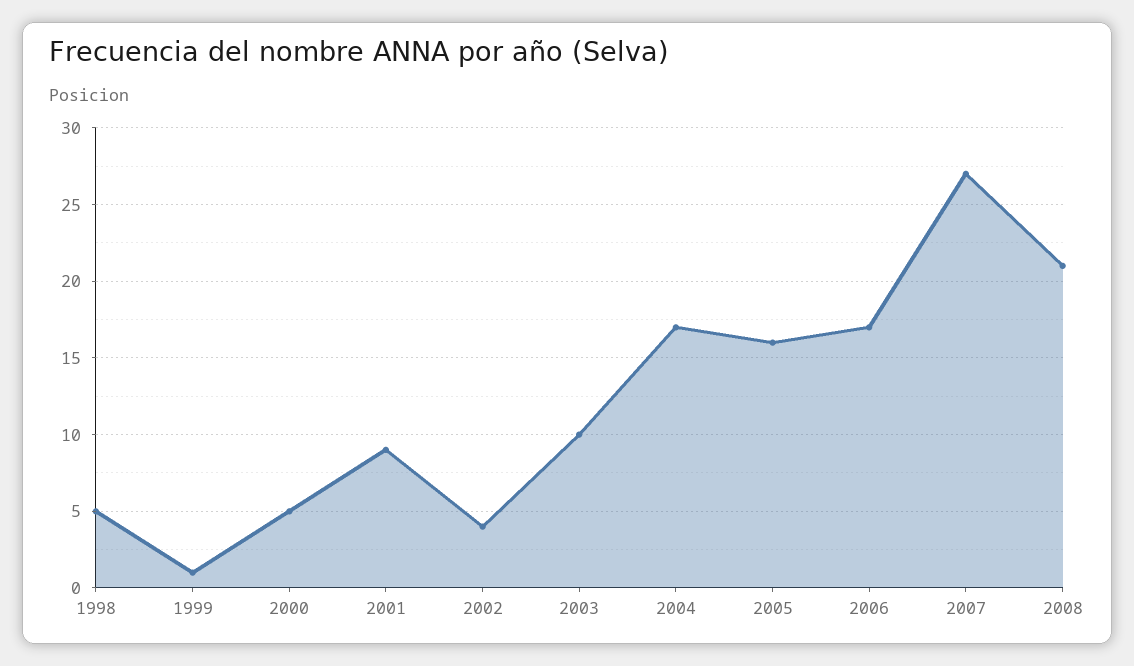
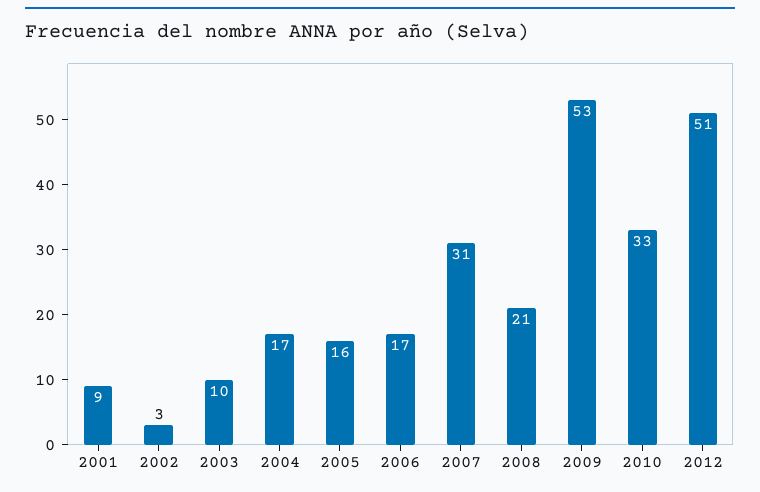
1998: 5 -> none
1999: 1 -> none
2000: 5 -> none
2002: 4 -> 3
2007: 27 -> 31
2009: none -> 53
2010: none -> 33
2012: none -> 51

